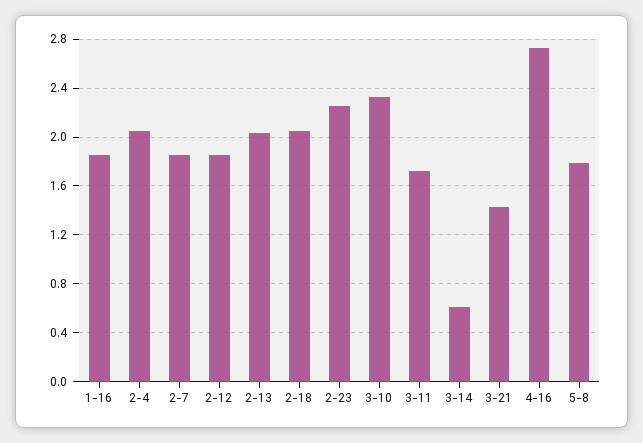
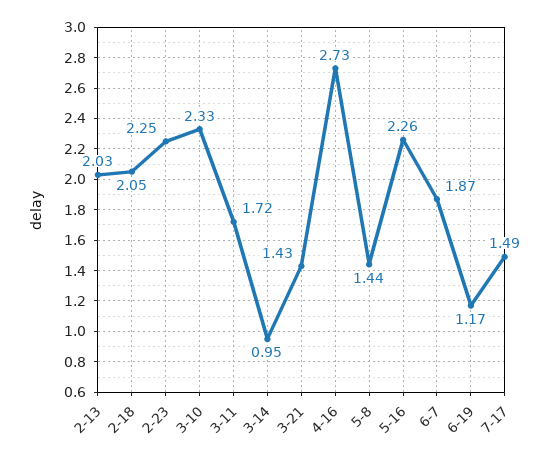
1-16: 1.85 -> none
2-4: 2.05 -> none
2-7: 1.85 -> none
2-12: 1.85 -> none
3-14: 0.6 -> 0.95
5-8: 1.8 -> 1.44
5-16: none -> 2.26
6-7: none -> 1.87
6-19: none -> 1.17
7-17: none -> 1.49

